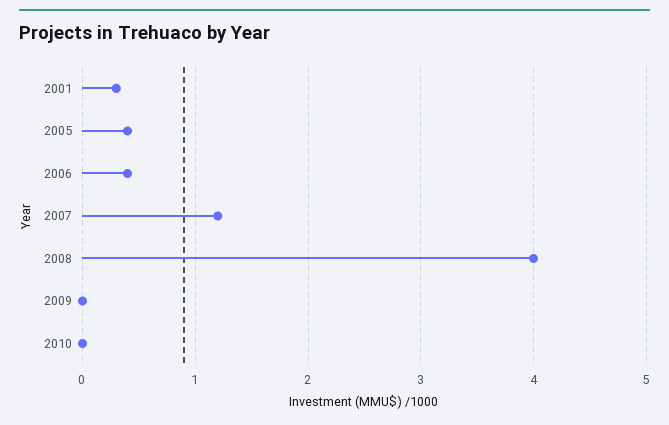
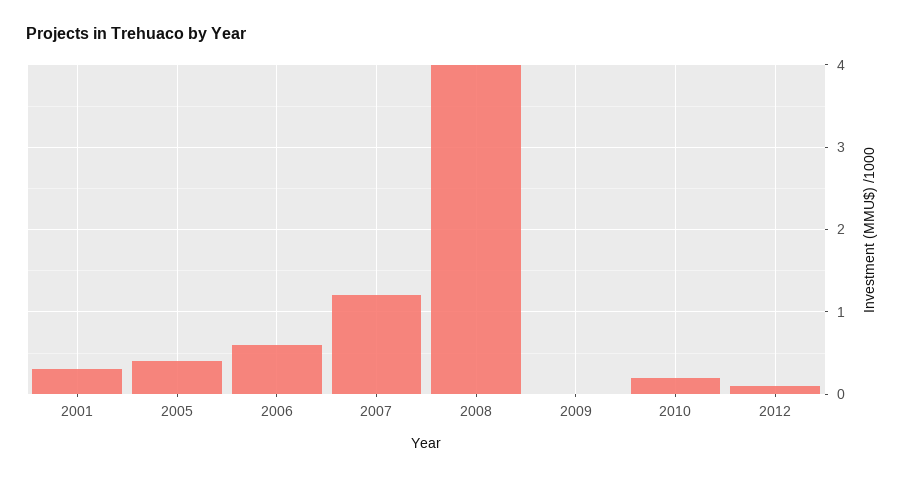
2006: 0.4 -> 0.6
2010: 0 -> 0.2
2012: none -> 0.1

